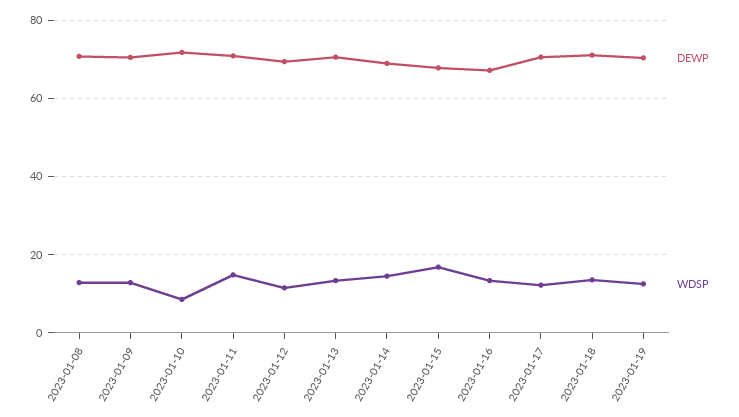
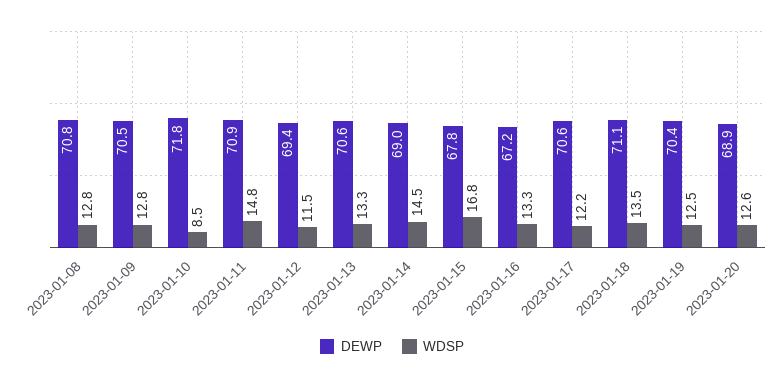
DEWP, 2023-01-20: none -> 68.9
WDSP, 2023-01-20: none -> 12.6

